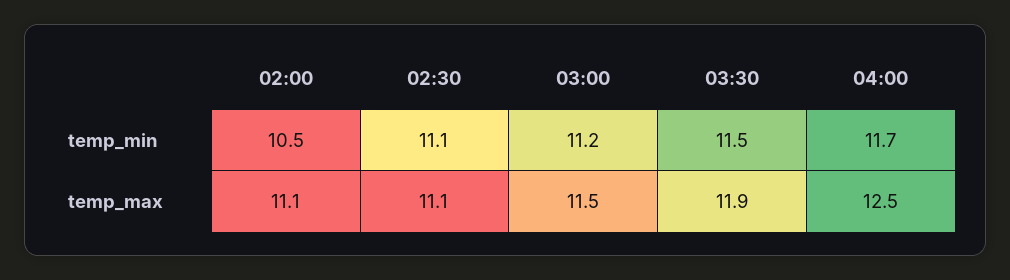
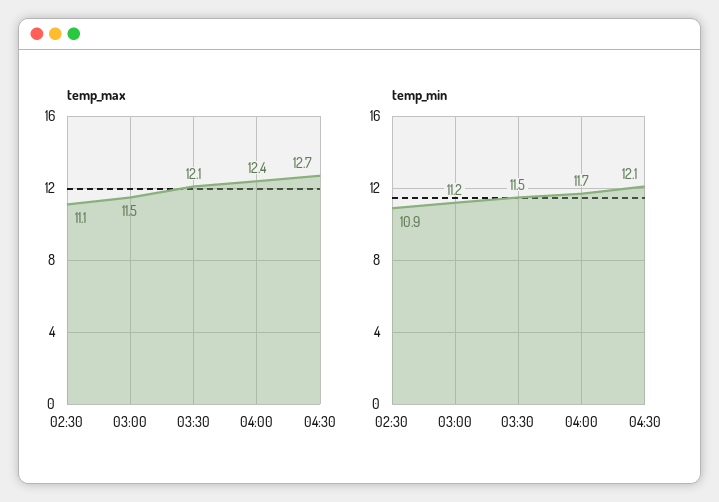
temp_min, 02:00: 10.5 -> none
temp_min, 02:30: 11.1 -> 10.9
temp_max, 02:00: 11.1 -> none
temp_max, 03:30: 11.9 -> 12.1
temp_max, 04:00: 12.5 -> 12.4
temp_max, 04:30: none -> 12.7
temp_min, 04:30: none -> 12.1

